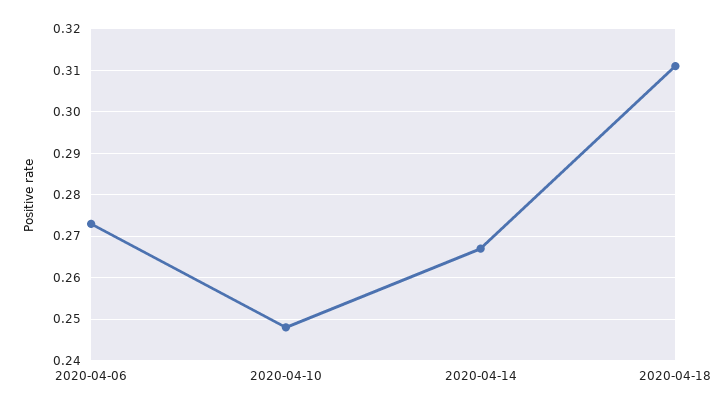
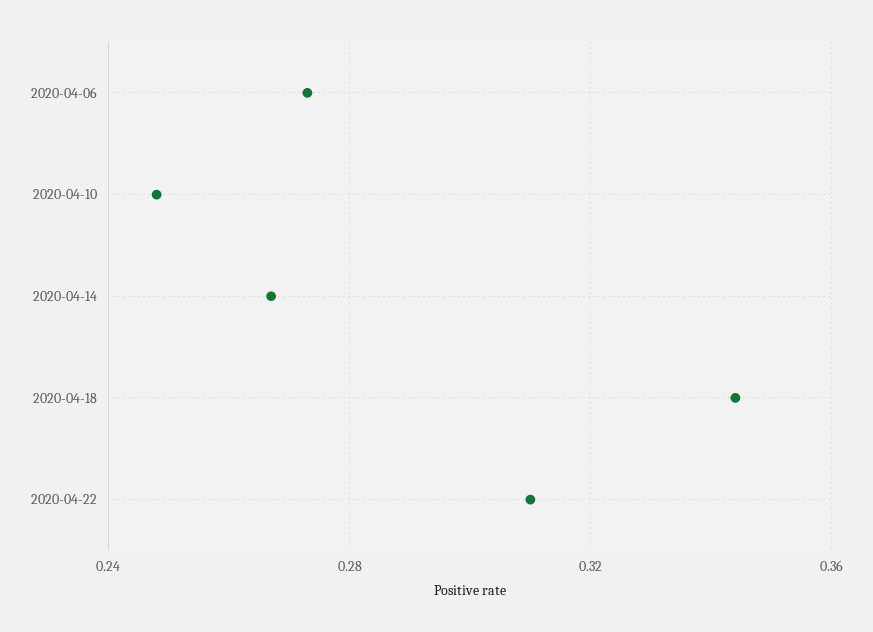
2020-04-18: 0.31 -> 0.345
2020-04-22: none -> 0.31

